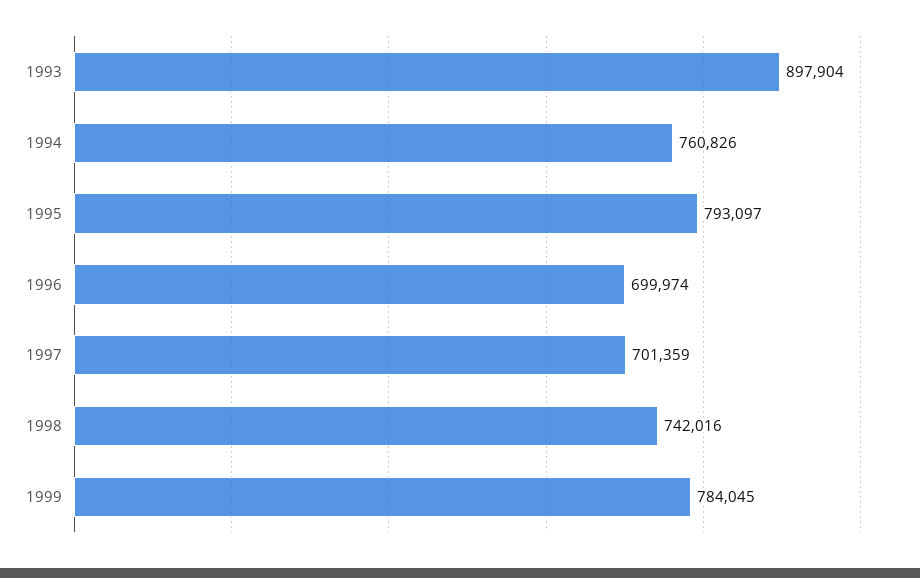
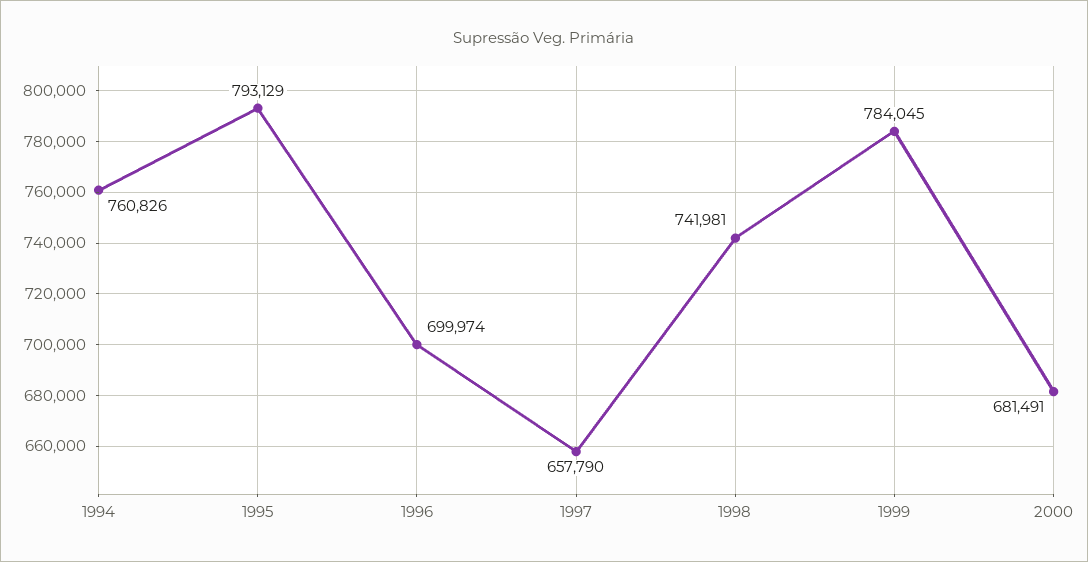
1993: 897904 -> none
1995: 793097 -> 793129
1997: 701359 -> 657790
1998: 742016 -> 741981
2000: none -> 681491

